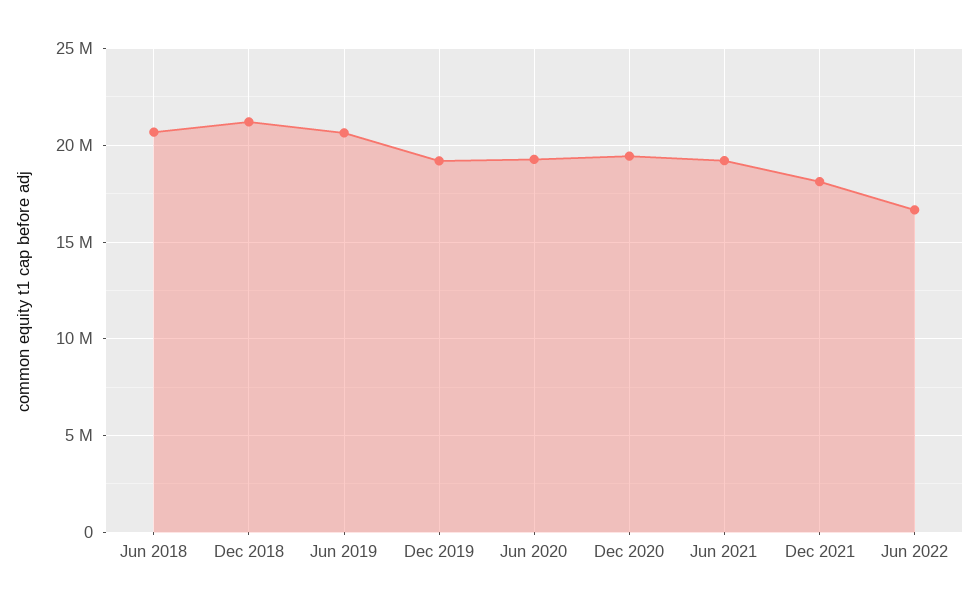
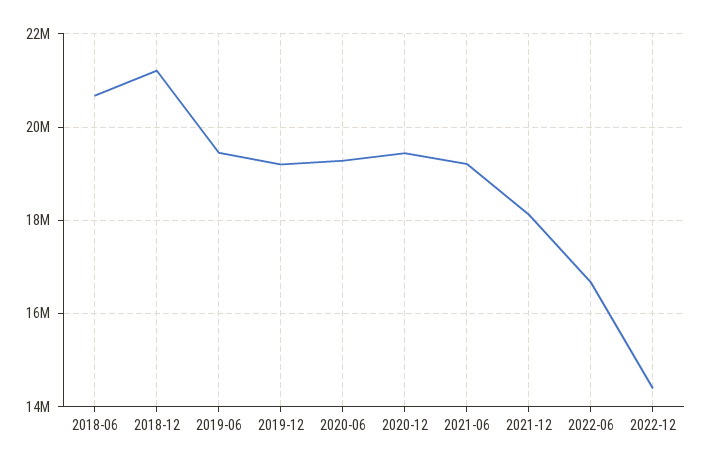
Jun 2019: 20500000 -> 19400000
2022-12: none -> 14400000

